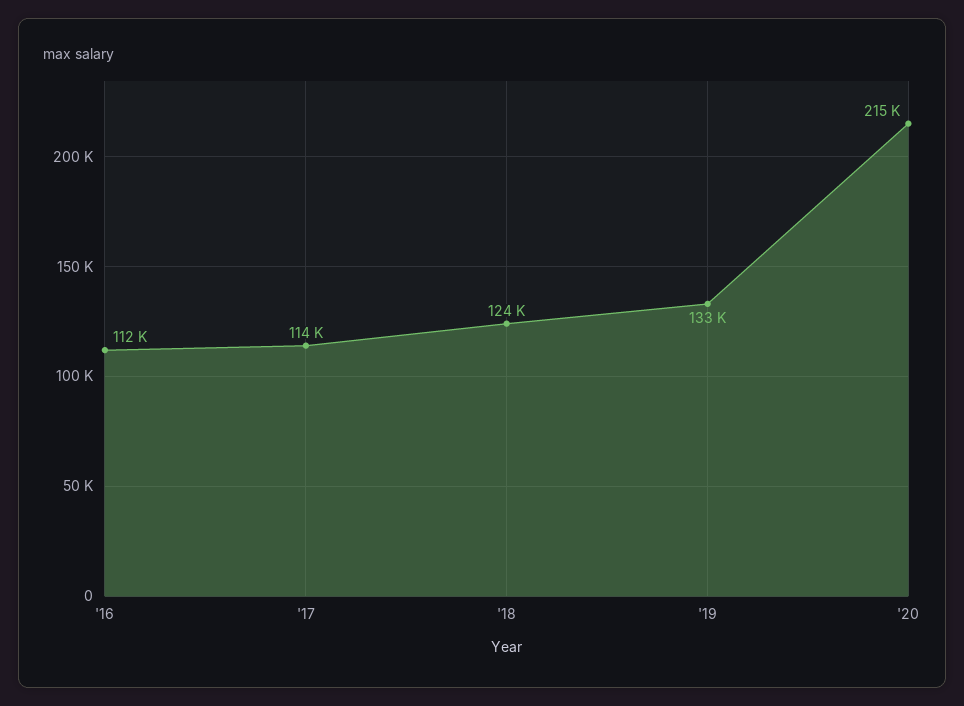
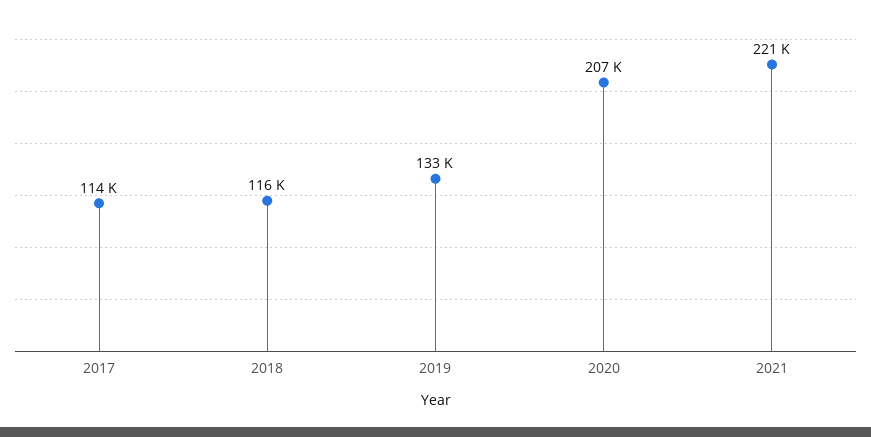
'16: 112000 -> none
'18: 124000 -> 116000
'20: 215000 -> 207000
2021: none -> 221000

